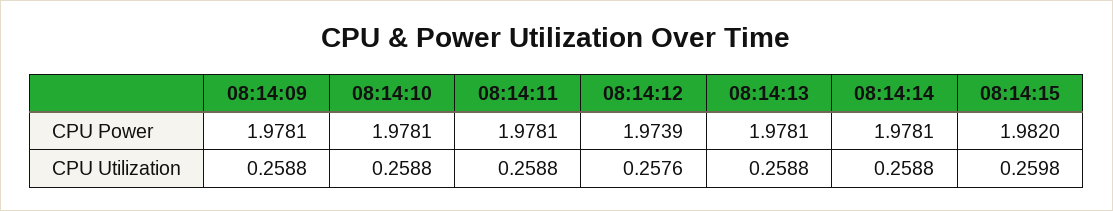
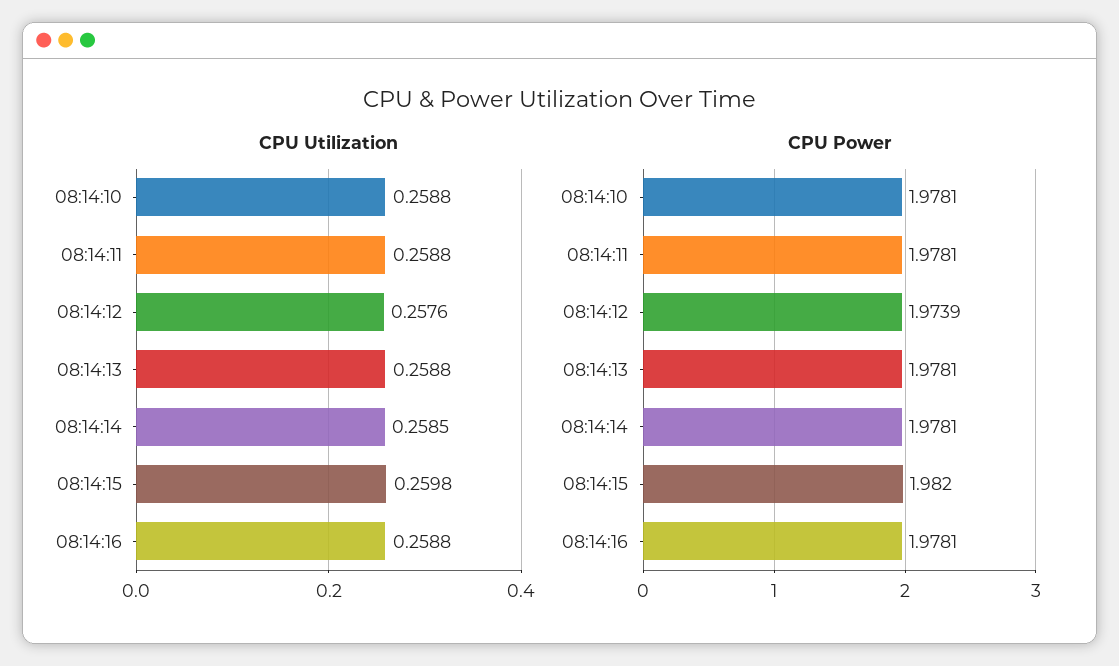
CPU Power, 08:14:09: 1.9781 -> none
CPU Utilization, 08:14:09: 0.2588 -> none
CPU Utilization, 08:14:14: 0.2588 -> 0.2585
CPU Utilization, 08:14:16: none -> 0.2588
CPU Power, 08:14:16: none -> 1.9781

